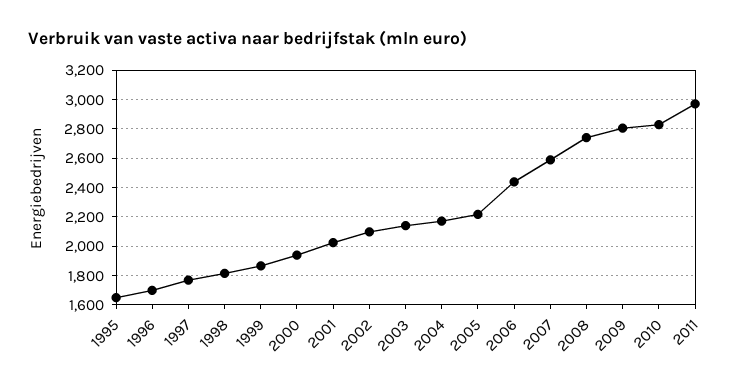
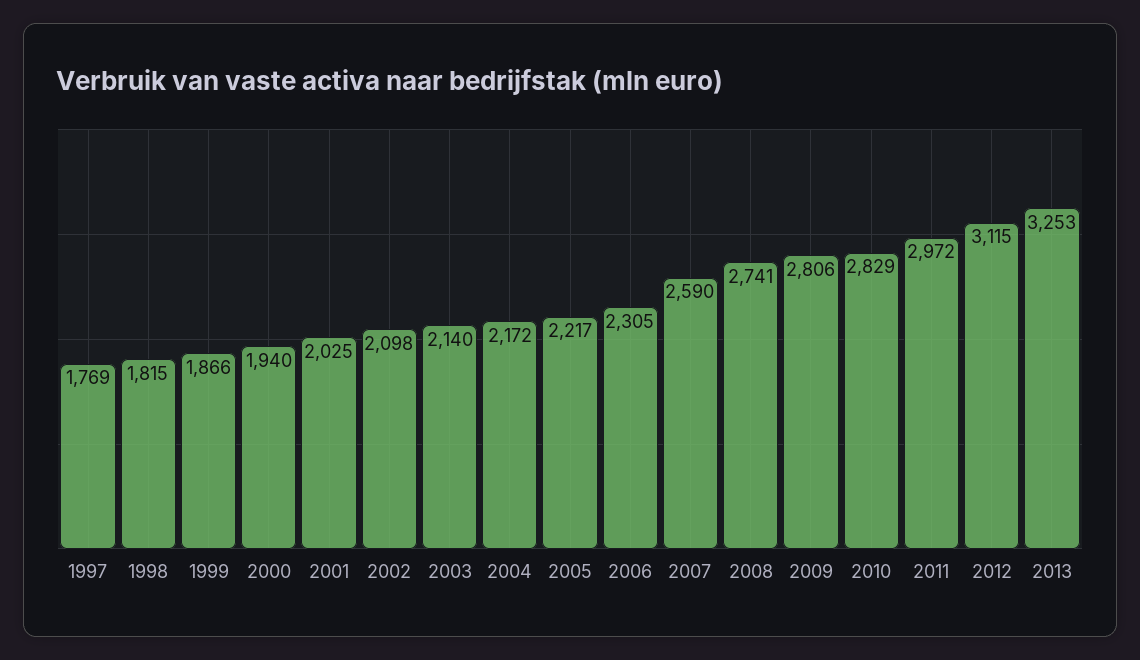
1995: 1650 -> none
1996: 1700 -> none
2006: 2450 -> 2305
2012: none -> 3115
2013: none -> 3253

